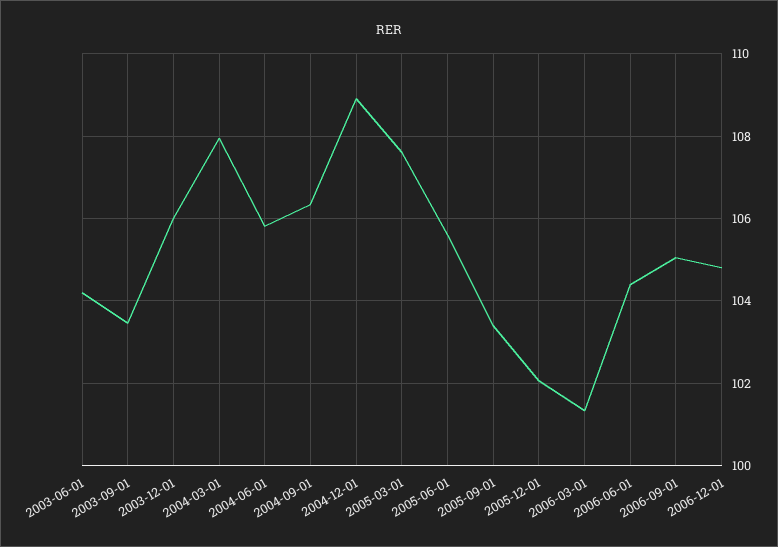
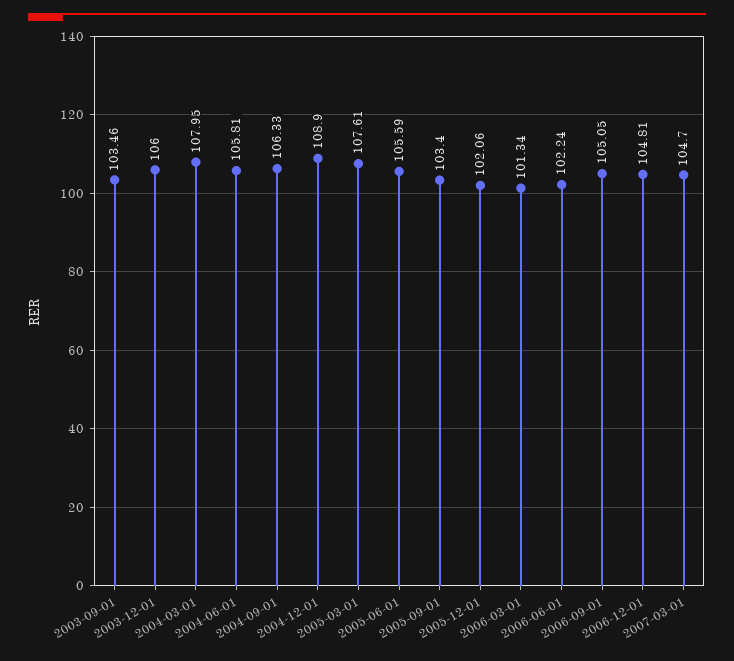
2003-06-01: 104.2 -> none
2006-06-01: 104.4 -> 102.24
2007-03-01: none -> 104.7

